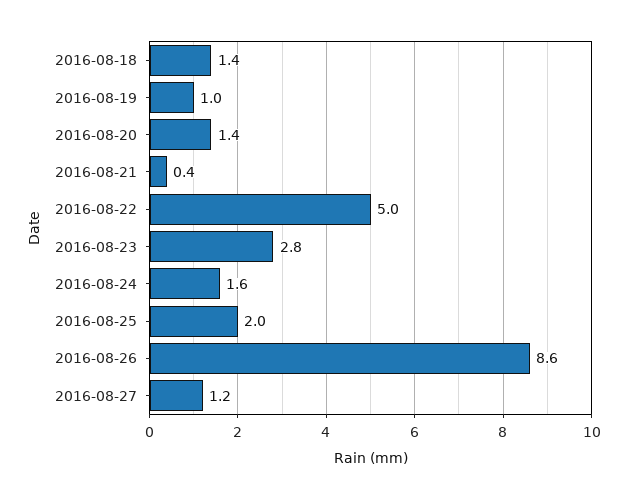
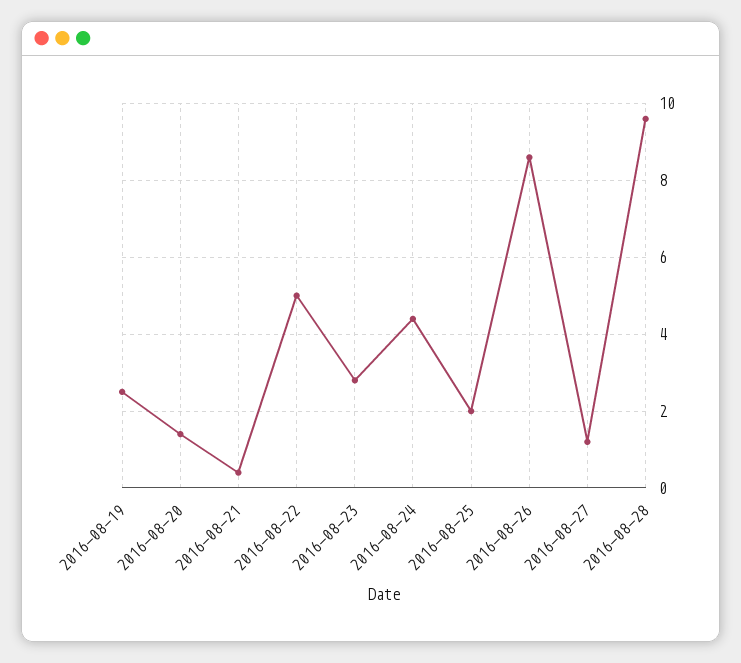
2016-08-18: 1.4 -> none
2016-08-19: 1 -> 2.5
2016-08-24: 1.6 -> 4.5
2016-08-28: none -> 9.5

